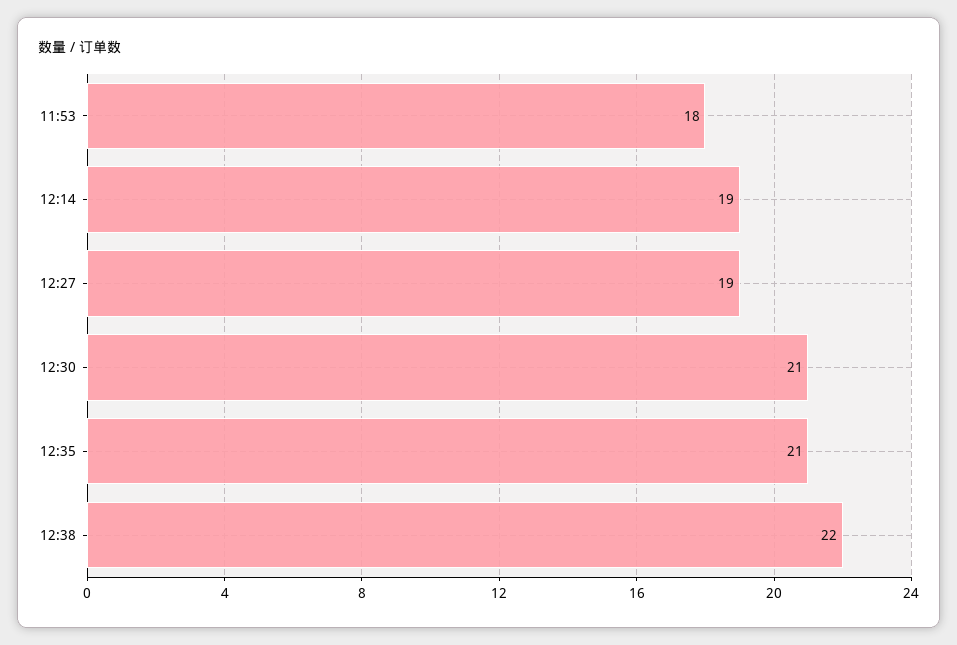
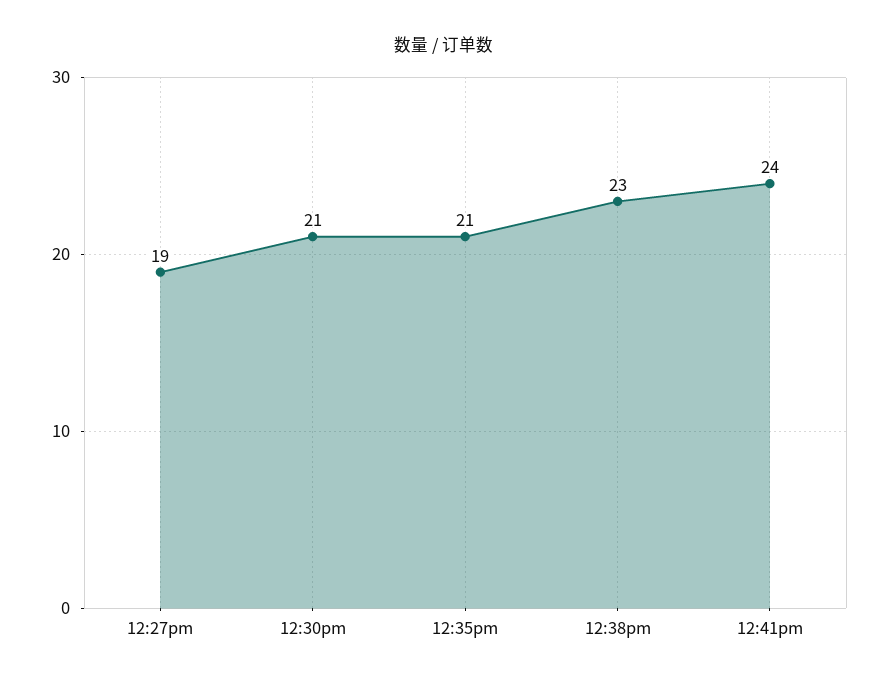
11:53: 18 -> none
12:14: 19 -> none
12:38: 22 -> 23
12:41pm: none -> 24

